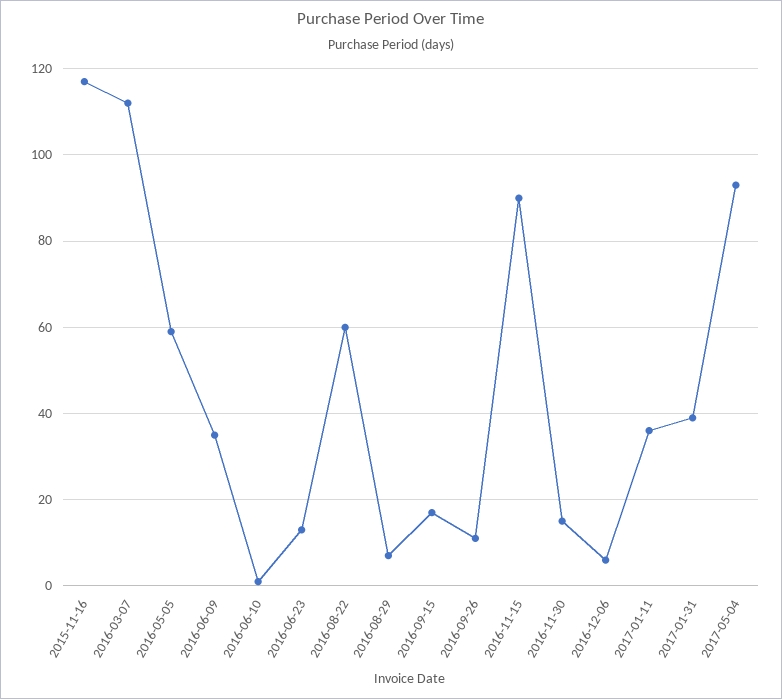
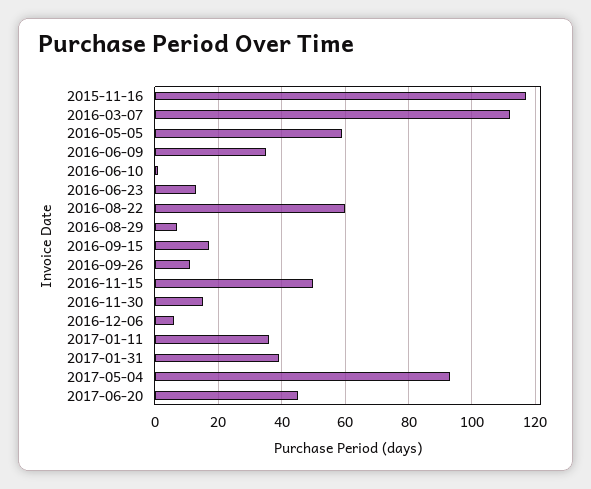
2016-11-15: 90 -> 50
2017-06-20: none -> 45

